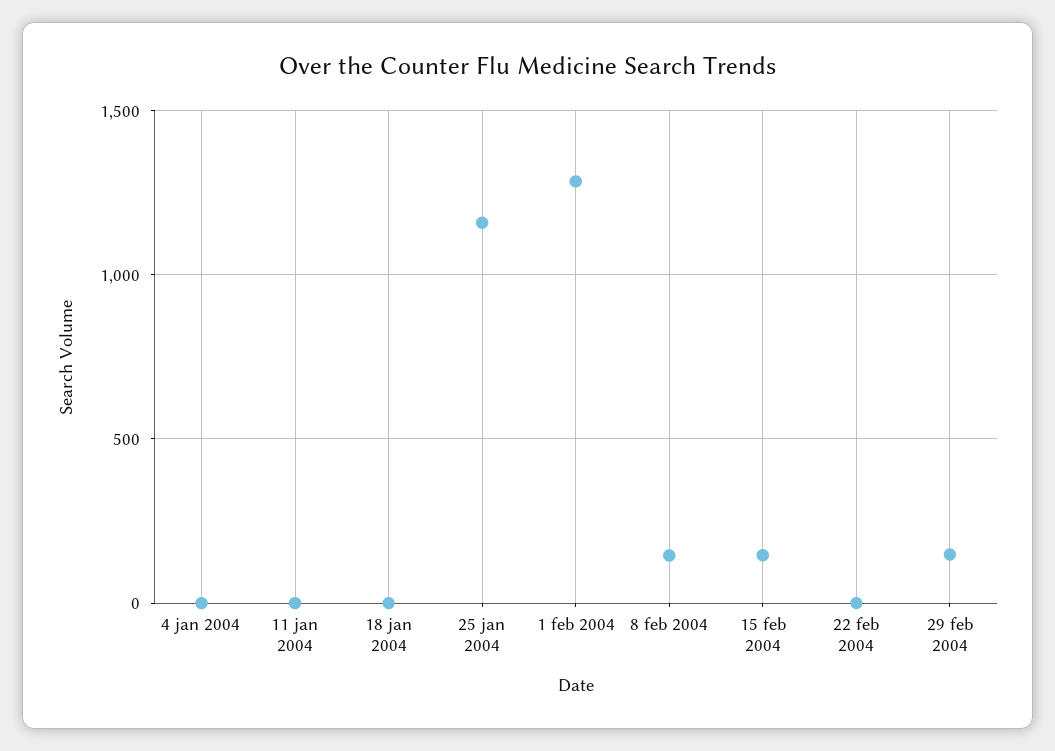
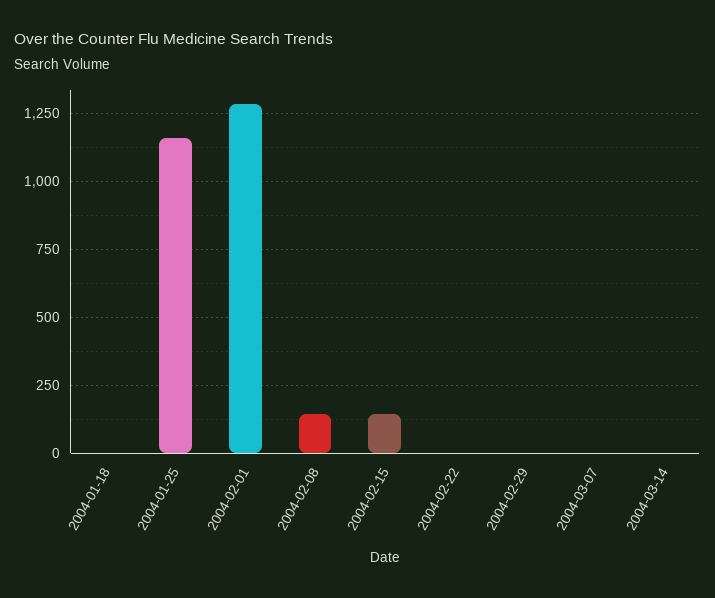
4 jan 2004: 0 -> none
11 jan 2004: 0 -> none
29 feb 2004: 150 -> 0
2004-03-07: none -> 0
2004-03-14: none -> 0

